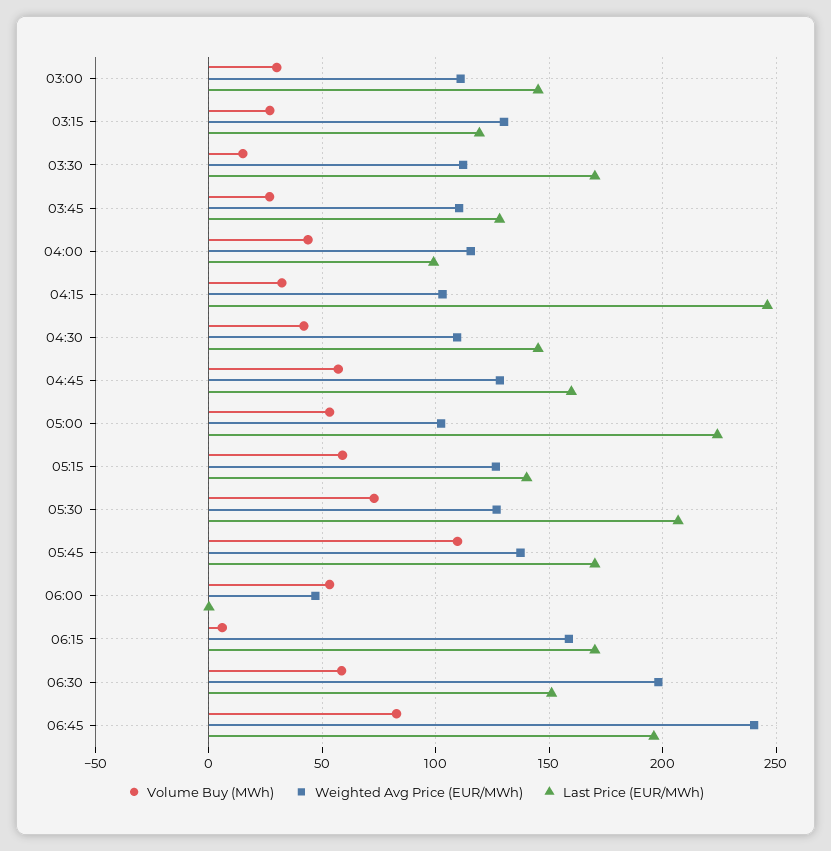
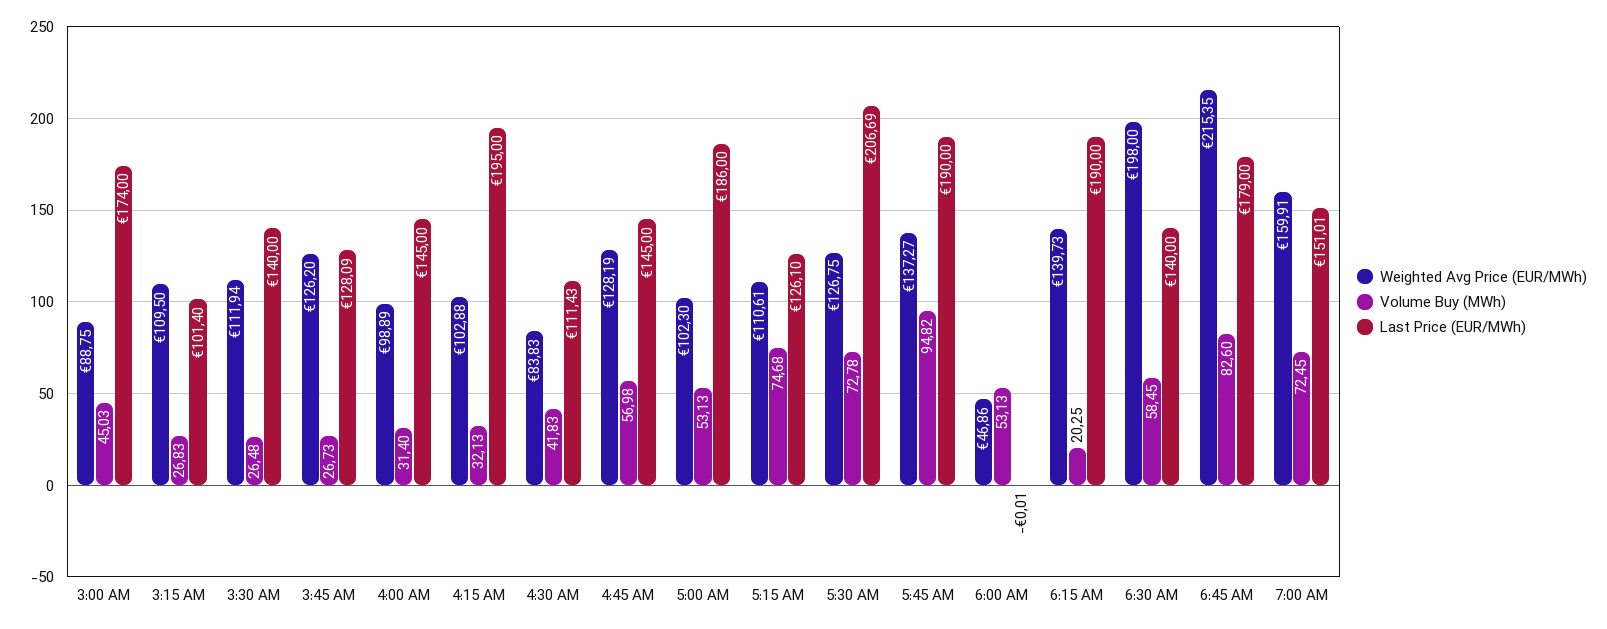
Volume Buy (MWh), 03:00: 30 -> 45.03
Weighted Avg Price (EUR/MWh), 03:00: 110 -> 88.75
Last Price (EUR/MWh), 03:00: 145 -> 174
Weighted Avg Price (EUR/MWh), 03:15: 130 -> 109.5
Last Price (EUR/MWh), 03:15: 120 -> 101.4
Volume Buy (MWh), 03:30: 15 -> 26.48
Last Price (EUR/MWh), 03:30: 170 -> 140
Weighted Avg Price (EUR/MWh), 03:45: 110 -> 126.2
Volume Buy (MWh), 04:00: 45 -> 31.4
Weighted Avg Price (EUR/MWh), 04:00: 115 -> 98.89
Last Price (EUR/MWh), 04:00: 100 -> 145
Last Price (EUR/MWh), 04:15: 245 -> 195
Weighted Avg Price (EUR/MWh), 04:30: 110 -> 83.83
Last Price (EUR/MWh), 04:30: 145 -> 111.43
Last Price (EUR/MWh), 04:45: 160 -> 145
Last Price (EUR/MWh), 05:00: 225 -> 186
Volume Buy (MWh), 05:15: 60 -> 74.68
Weighted Avg Price (EUR/MWh), 05:15: 125 -> 110.61
Last Price (EUR/MWh), 05:15: 140 -> 126.1
Volume Buy (MWh), 05:45: 110 -> 94.82
Last Price (EUR/MWh), 05:45: 170 -> 190
Volume Buy (MWh), 06:15: 5 -> 20.25
Weighted Avg Price (EUR/MWh), 06:15: 160 -> 139.73
Last Price (EUR/MWh), 06:15: 170 -> 190
Last Price (EUR/MWh), 06:30: 150 -> 140
Weighted Avg Price (EUR/MWh), 06:45: 240 -> 215.35
Last Price (EUR/MWh), 06:45: 195 -> 179
Weighted Avg Price (EUR/MWh), 7:00 AM: none -> 159.91
Volume Buy (MWh), 7:00 AM: none -> 72.45
Last Price (EUR/MWh), 7:00 AM: none -> 151.01

